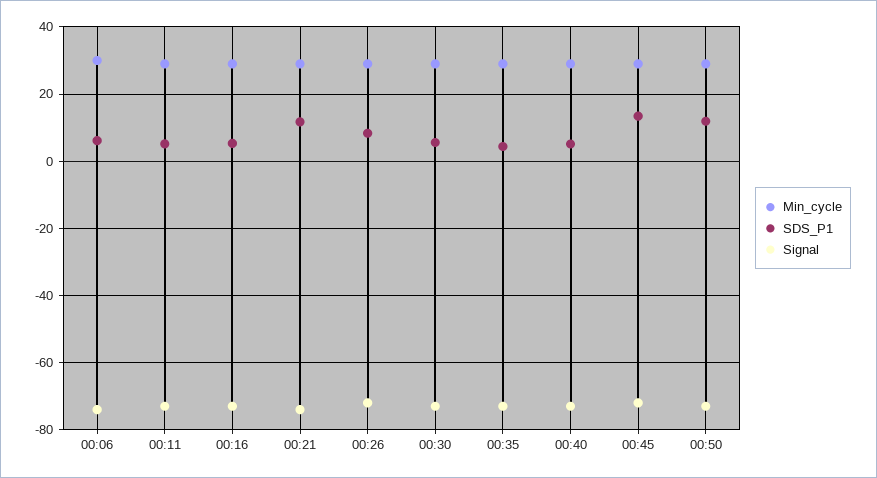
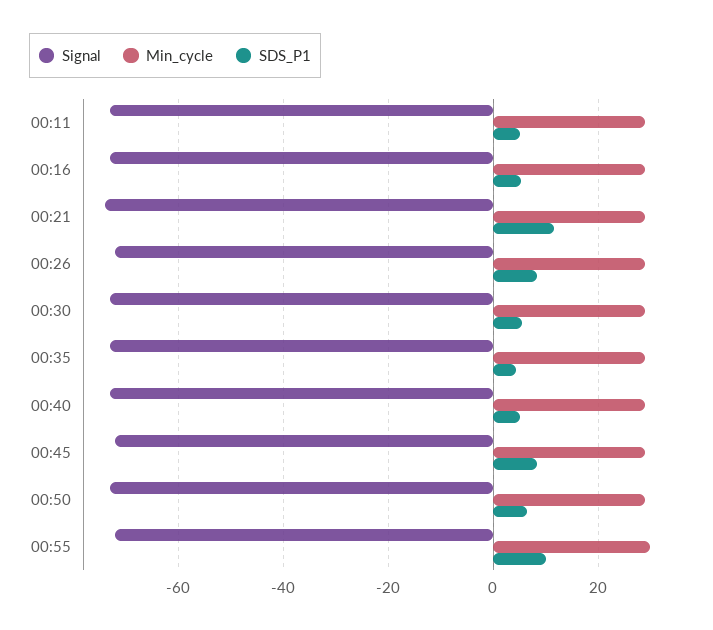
Min_cycle, 00:06: 30 -> none
SDS_P1, 00:06: 6 -> none
Signal, 00:06: -74 -> none
SDS_P1, 00:45: 14 -> 8
SDS_P1, 00:50: 12 -> 6
Signal, 00:55: none -> -72
Min_cycle, 00:55: none -> 30
SDS_P1, 00:55: none -> 10

